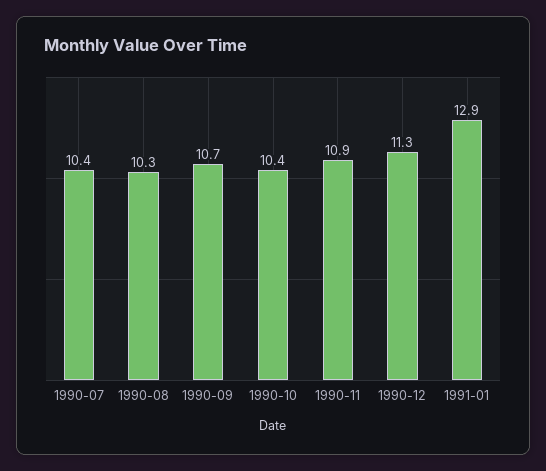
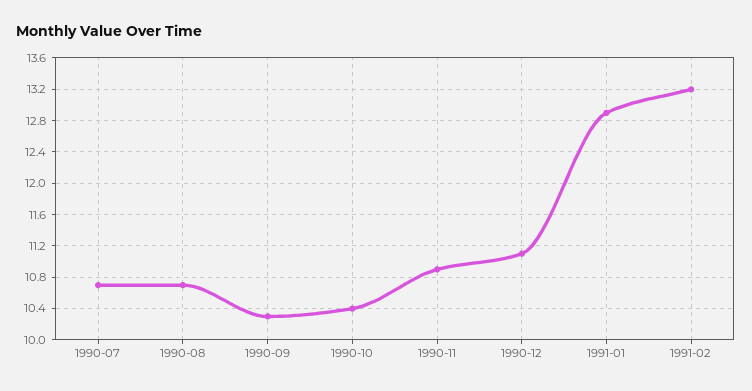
1990-07: 10.4 -> 10.7
1990-08: 10.3 -> 10.7
1990-09: 10.7 -> 10.3
1990-12: 11.3 -> 11.1
1991-02: none -> 13.2

